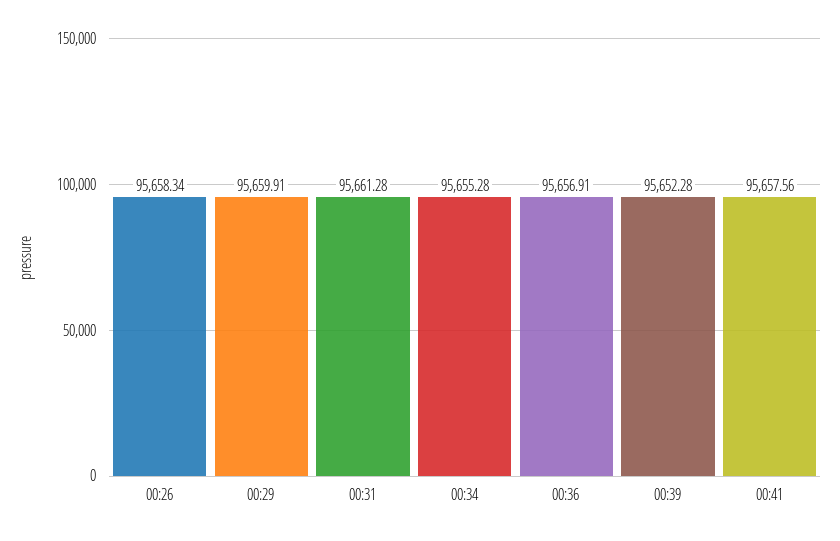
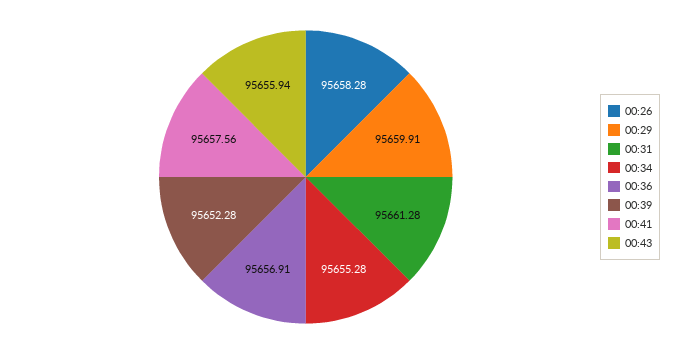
00:26: 95658.34 -> 95658.28
00:43: none -> 95655.94

